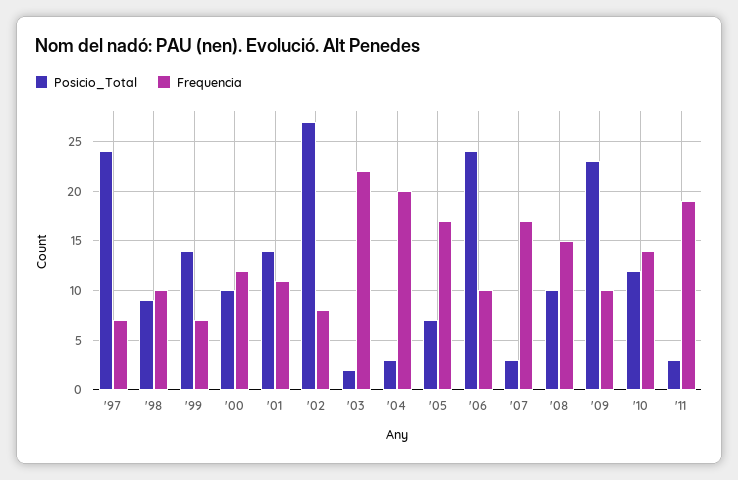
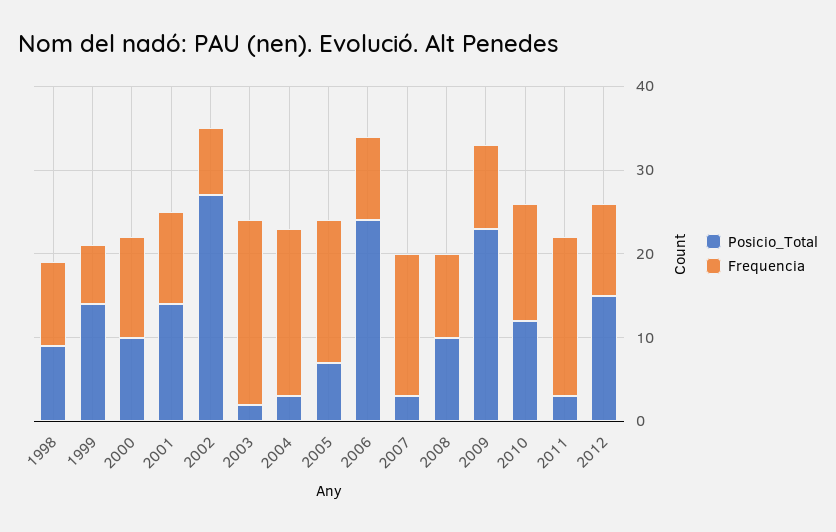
Posicio_Total, '97: 24 -> none
Frequencia, '97: 7 -> none
Frequencia, '08: 15 -> 10
Posicio_Total, 2012: none -> 15
Frequencia, 2012: none -> 11

